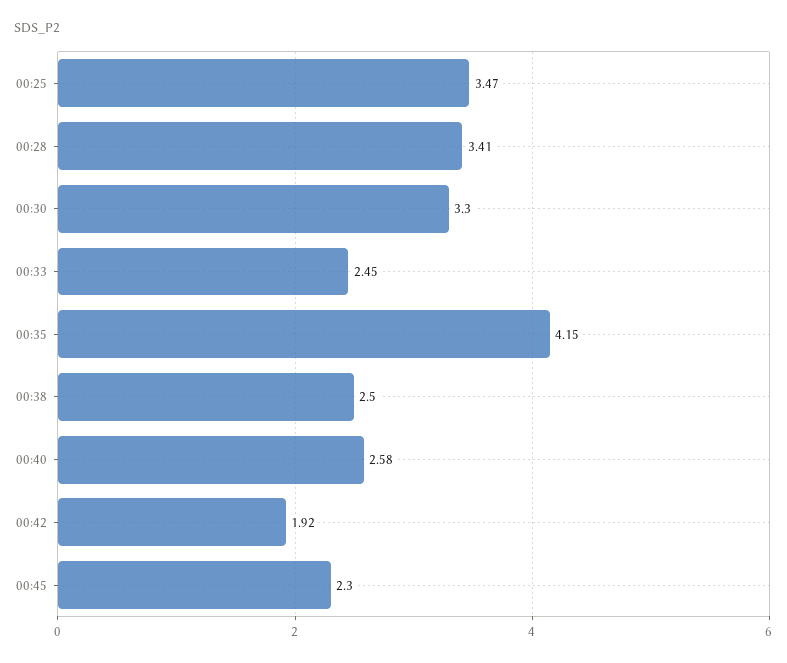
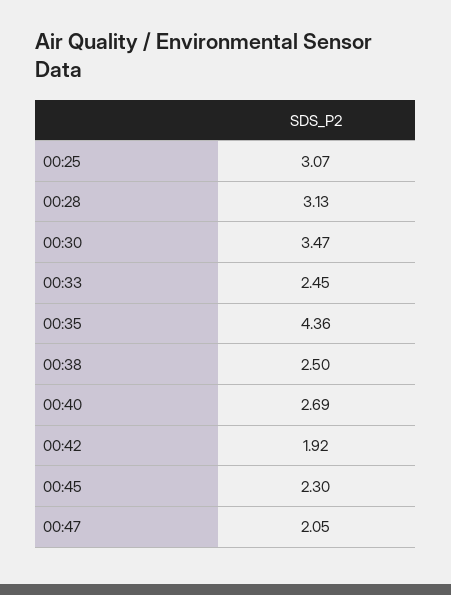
00:25: 3.47 -> 3.07
00:28: 3.41 -> 3.13
00:30: 3.3 -> 3.47
00:35: 4.15 -> 4.36
00:40: 2.58 -> 2.69
00:47: none -> 2.05

